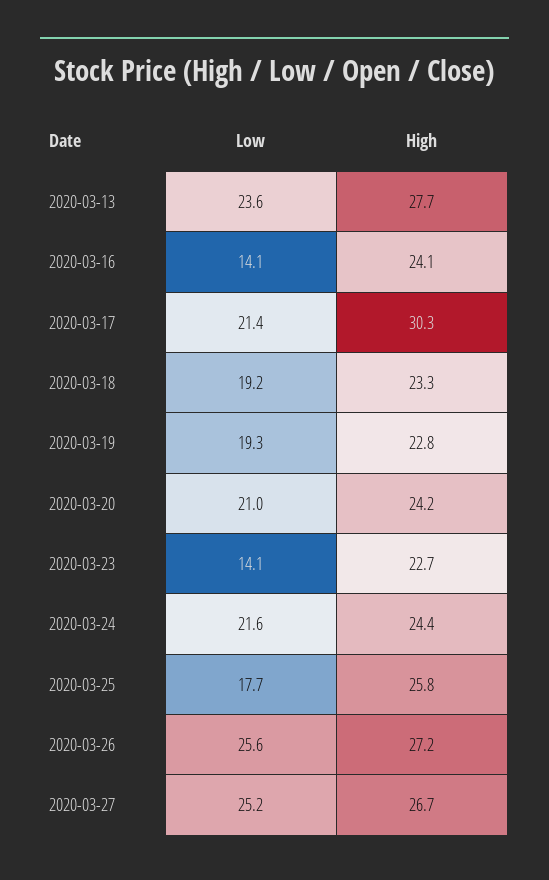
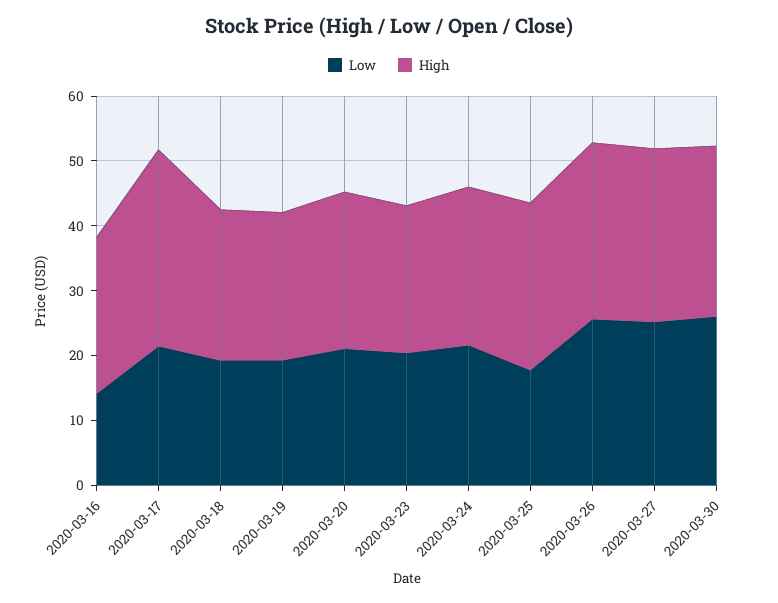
Low, 2020-03-13: 23.6 -> none
High, 2020-03-13: 27.7 -> none
Low, 2020-03-23: 14.1 -> 20
Low, 2020-03-30: none -> 26
High, 2020-03-30: none -> 26

